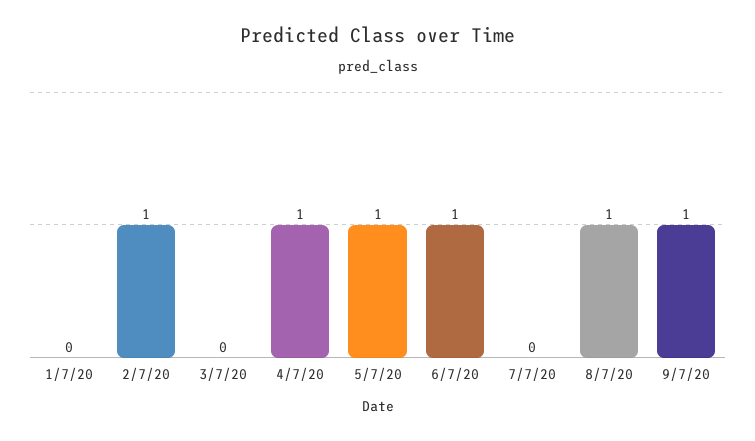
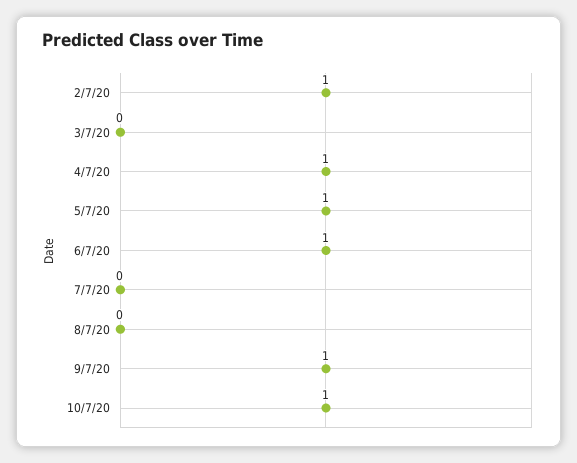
1/7/20: 0 -> none
8/7/20: 1 -> 0
10/7/20: none -> 1

